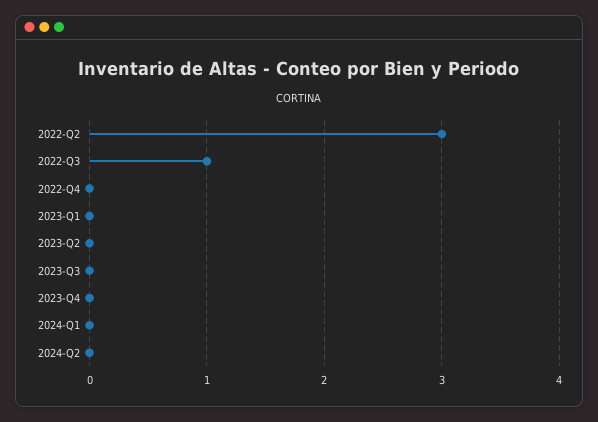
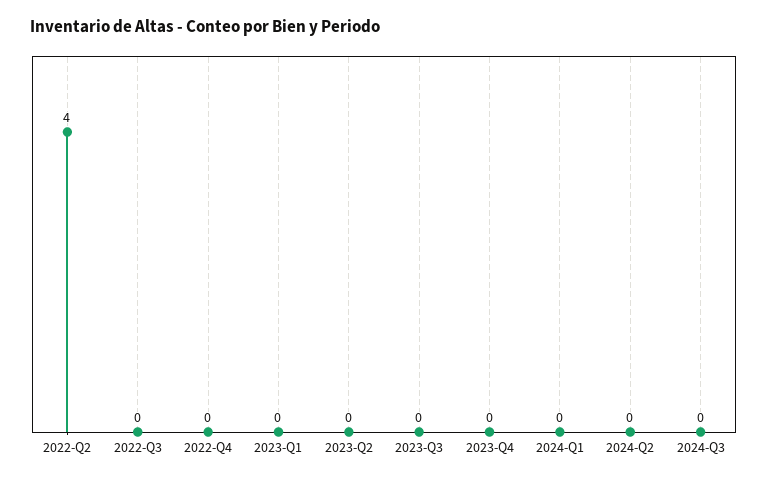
2022-Q2: 3 -> 4
2022-Q3: 1 -> 0
2024-Q3: none -> 0

